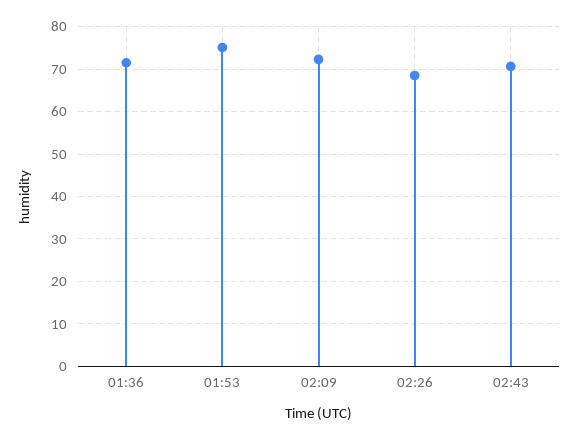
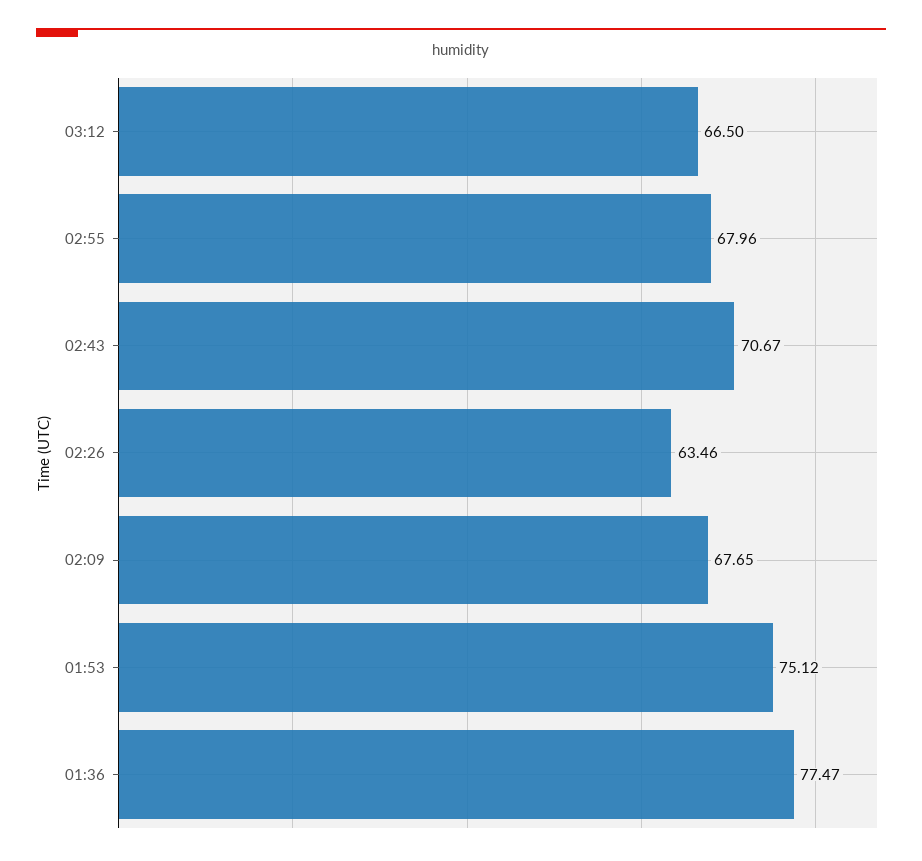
01:36: 72 -> 77.47
02:09: 72 -> 67.65
02:26: 68 -> 63.46
03:12: none -> 66.5
02:55: none -> 67.96

